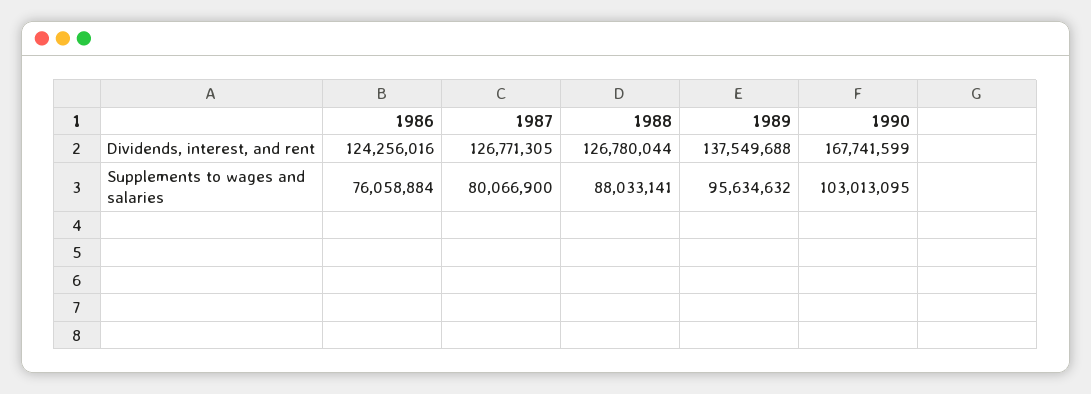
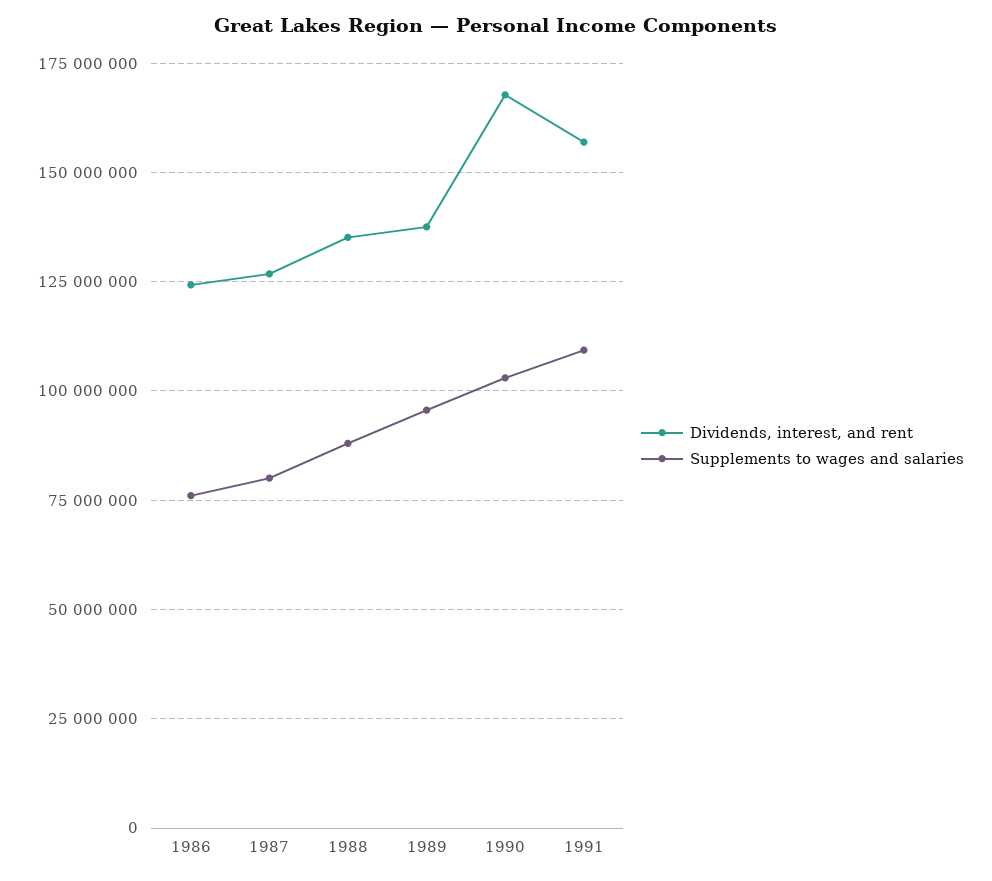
Dividends, interest, and rent, 1988: 126780044 -> 135000000
Dividends, interest, and rent, 1991: none -> 157500000
Supplements to wages and salaries, 1991: none -> 110000000

